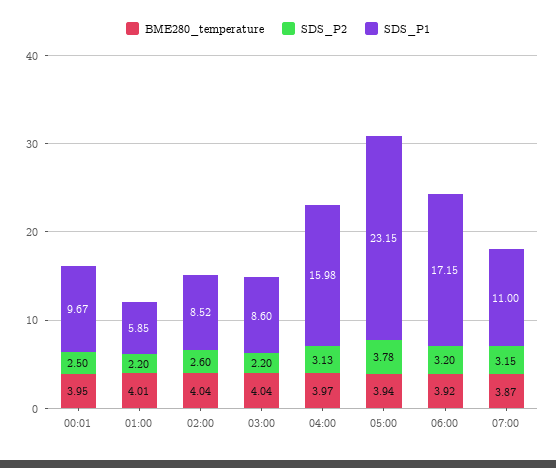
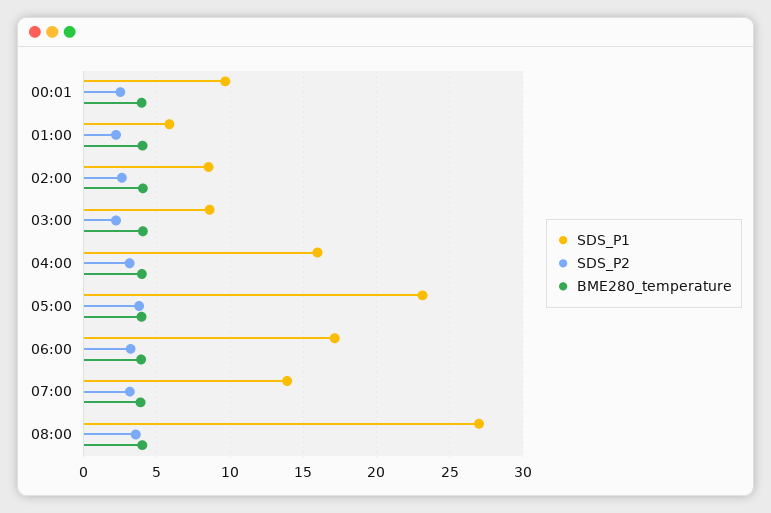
SDS_P1, 07:00: 11 -> 14
SDS_P1, 08:00: none -> 27
SDS_P2, 08:00: none -> 3.5
BME280_temperature, 08:00: none -> 4

